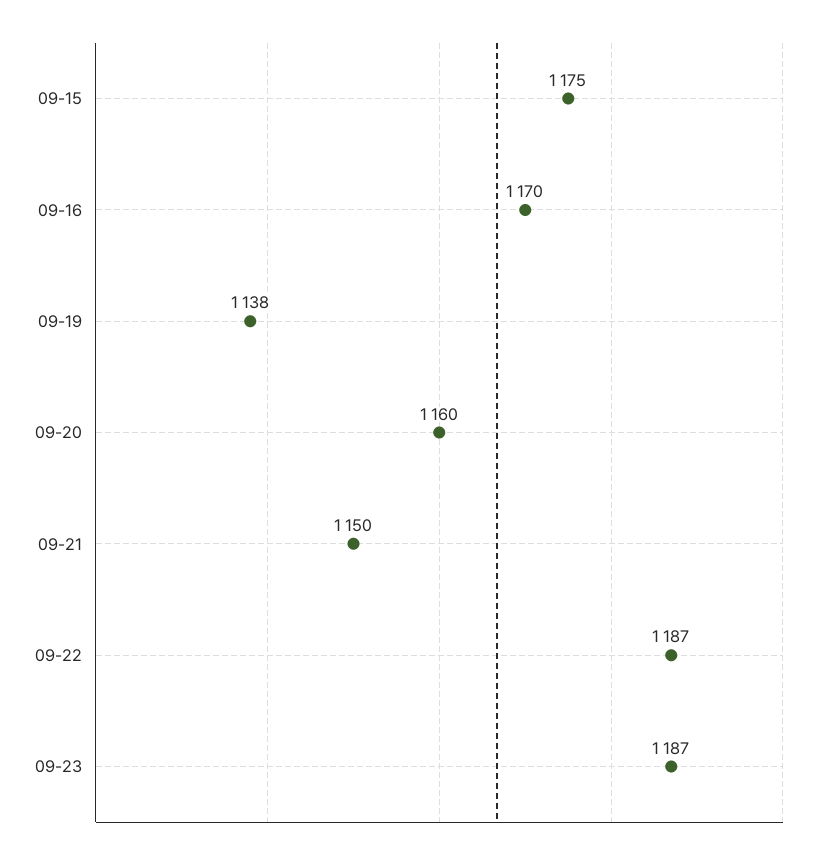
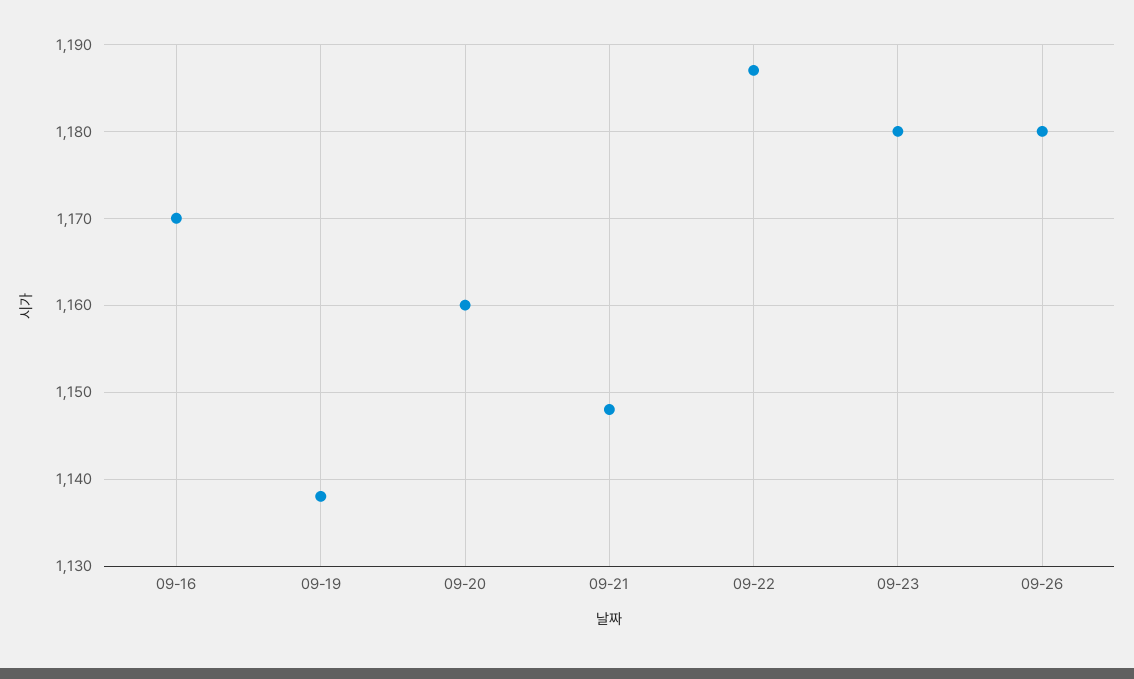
09-15: 1175 -> none
09-21: 1150 -> 1148
09-23: 1187 -> 1180
09-26: none -> 1180

